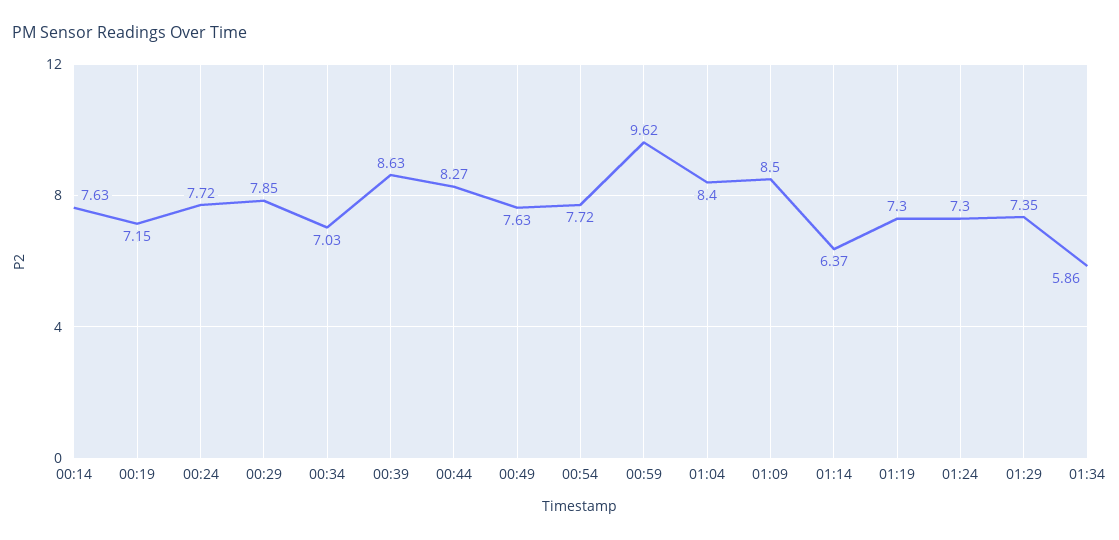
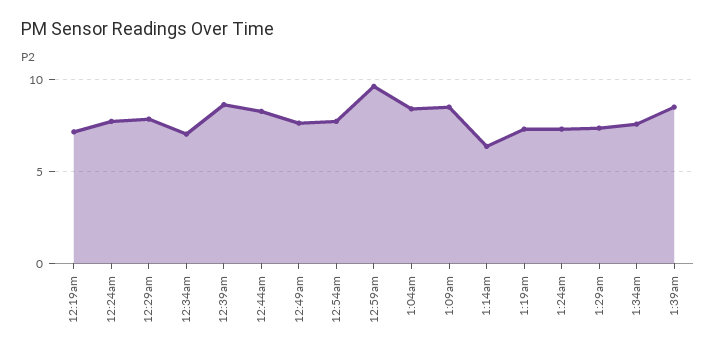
00:14: 7.63 -> none
01:34: 5.86 -> 7.5
1:39am: none -> 8.5

